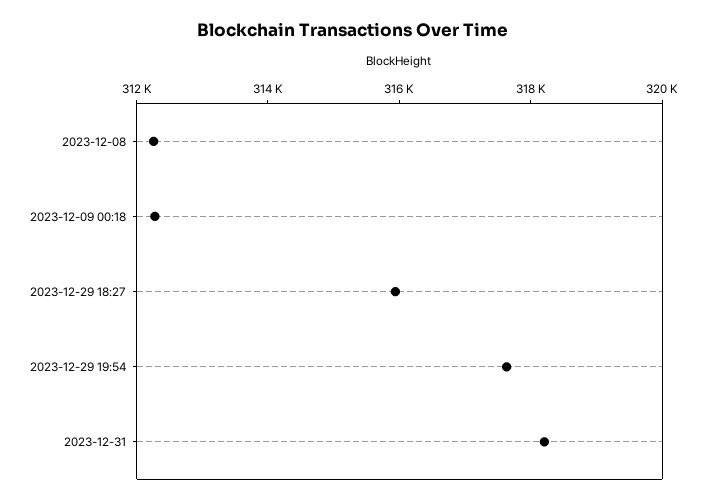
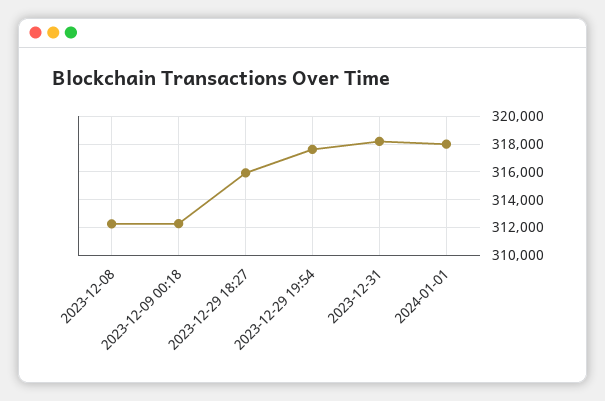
2024-01-01: none -> 318000

